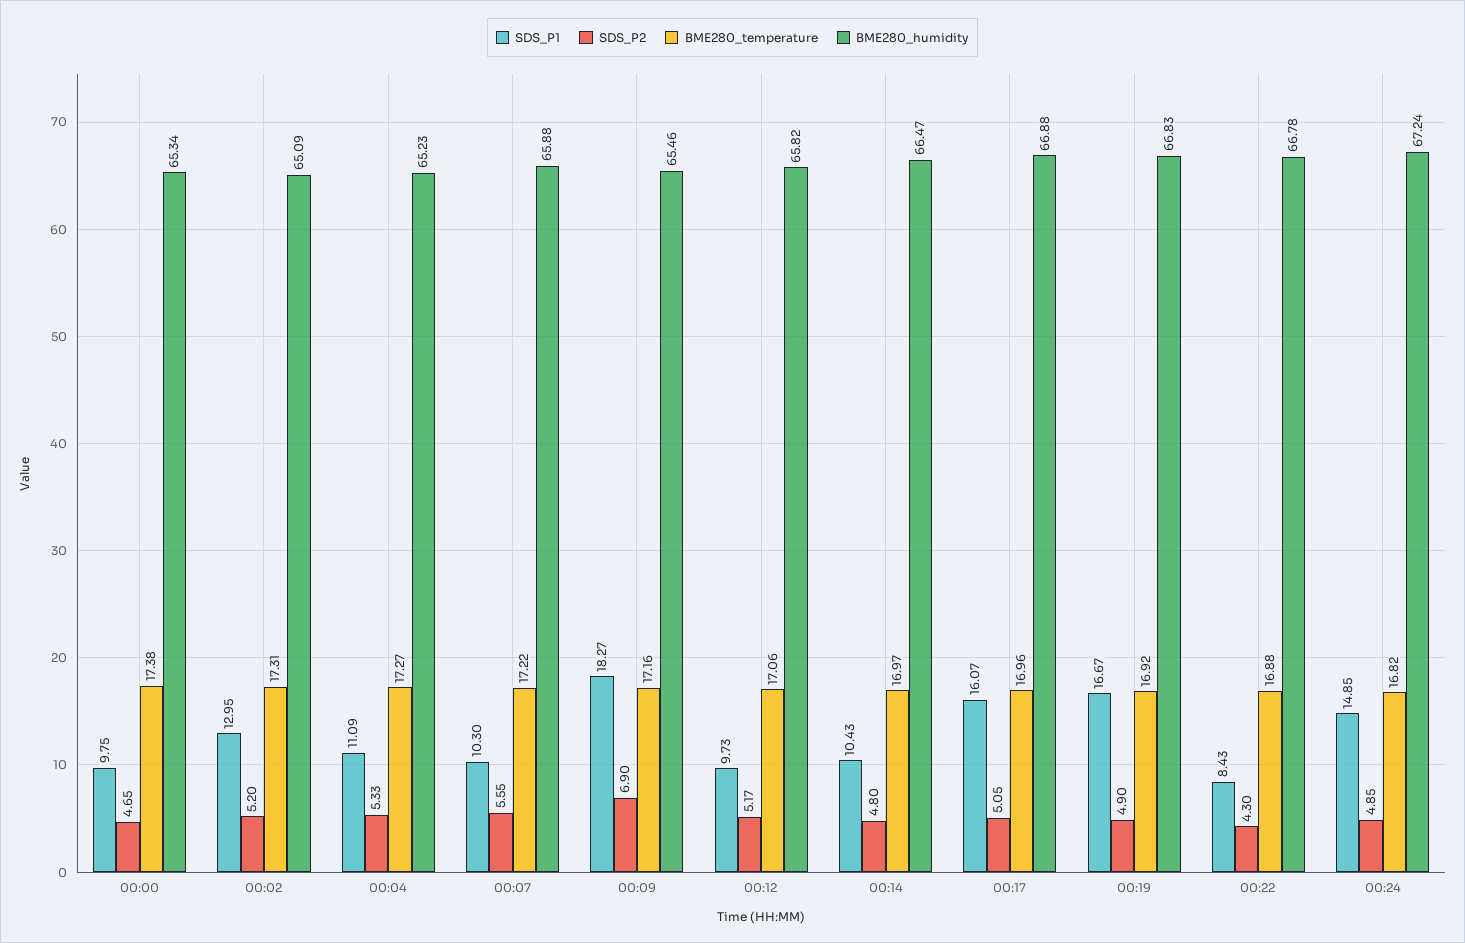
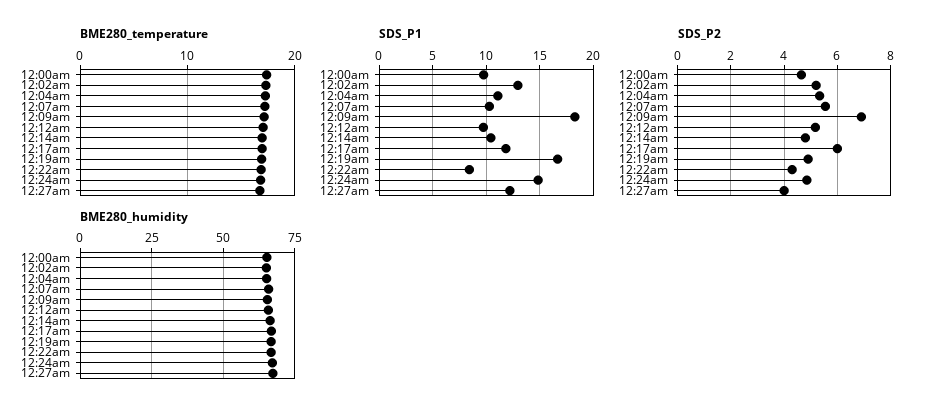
SDS_P1, 00:17: 16.07 -> 12
SDS_P2, 00:17: 5.05 -> 6
BME280_temperature, 12:27am: none -> 17
SDS_P1, 12:27am: none -> 12
SDS_P2, 12:27am: none -> 4
BME280_humidity, 12:27am: none -> 67.5

